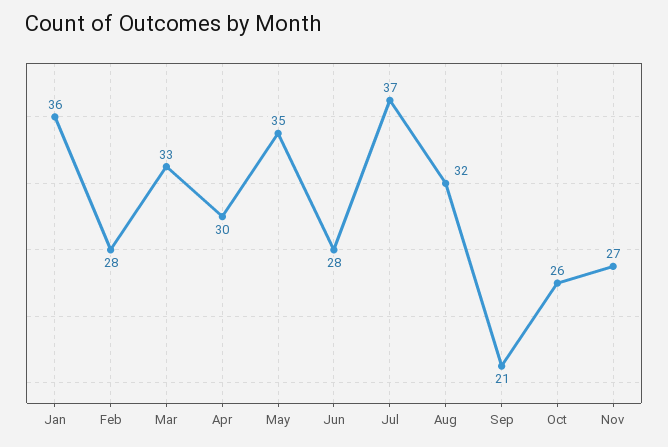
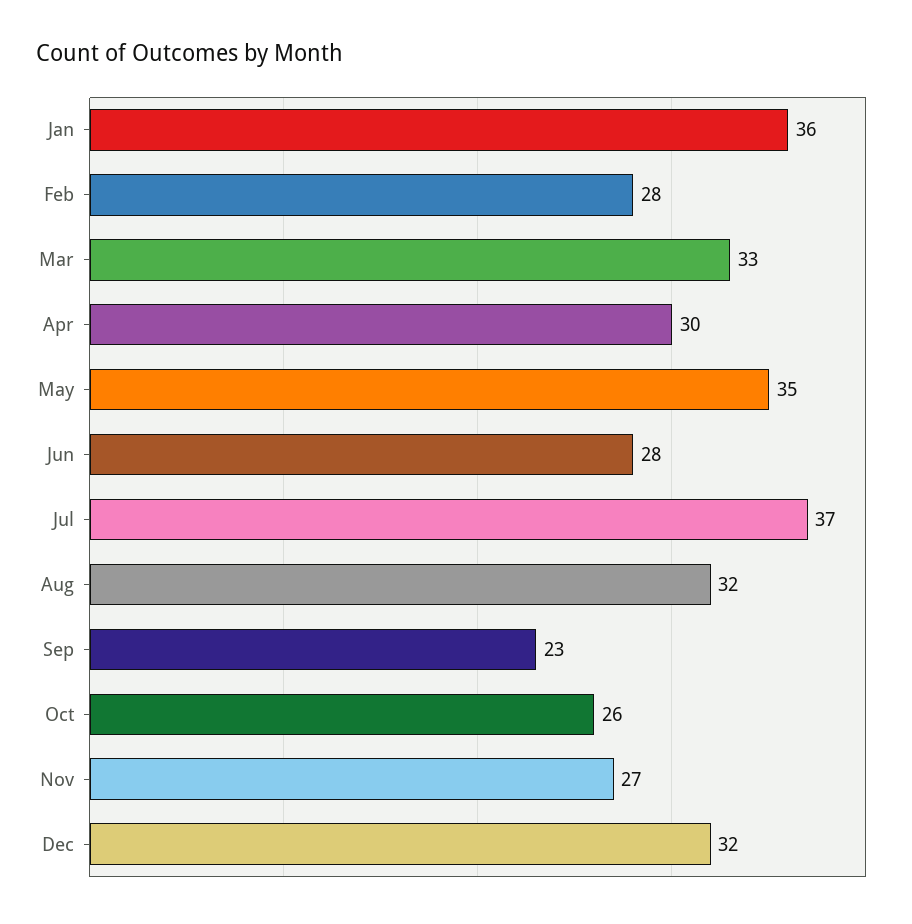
Sep: 21 -> 23
Dec: none -> 32

